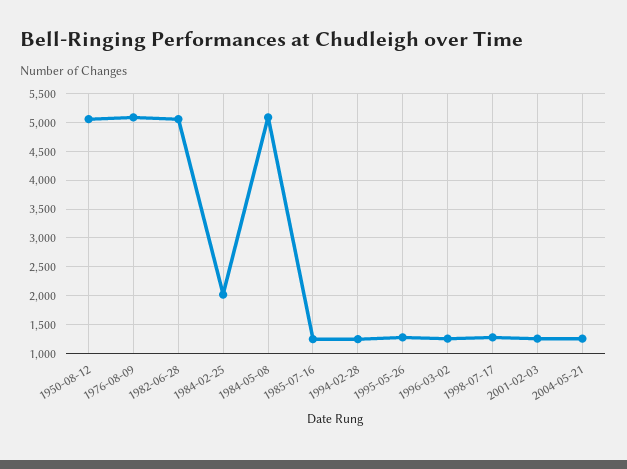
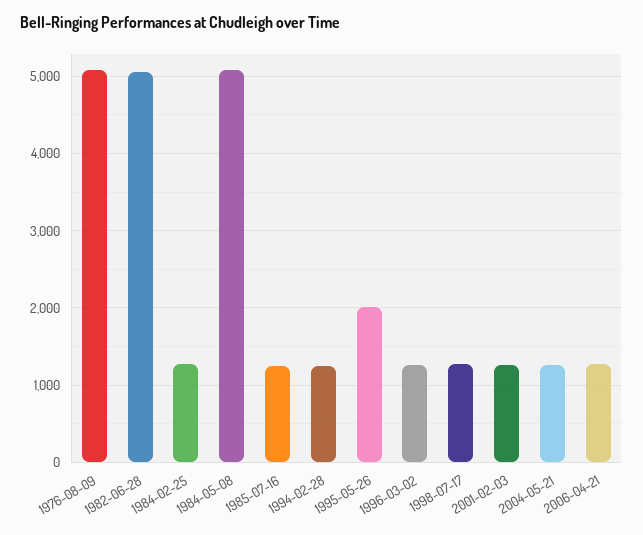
1950-08-12: 5000 -> none
1984-02-25: 2000 -> 1300
1995-05-26: 1250 -> 2000
2006-04-21: none -> 1300

